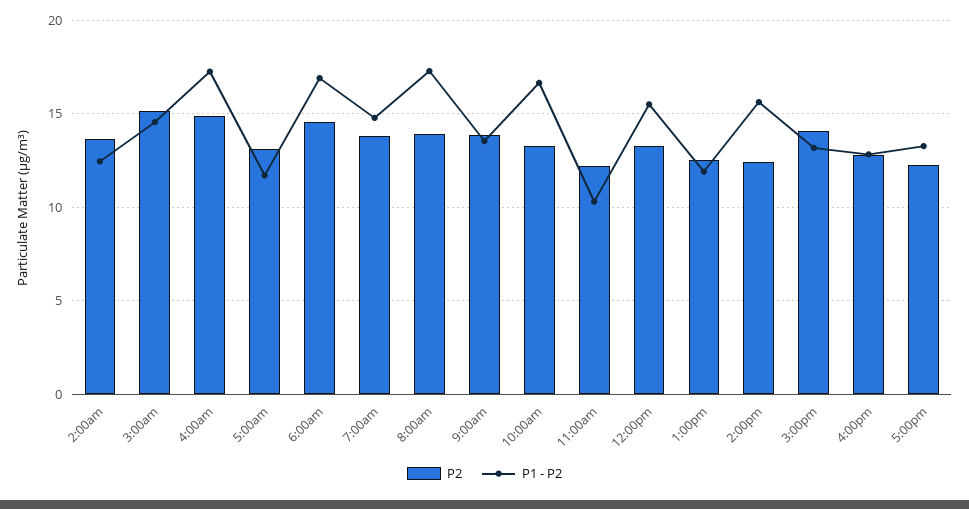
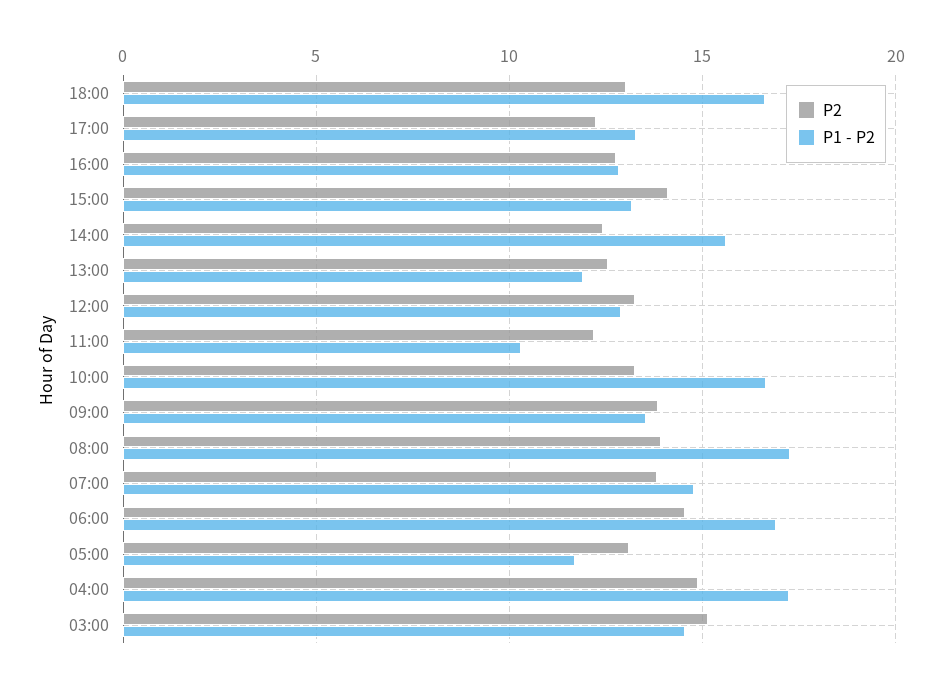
P2, 2:00am: 13.5 -> none
P1 - P2, 2:00am: 12.5 -> none
P1 - P2, 12:00pm: 15.5 -> 13
P2, 18:00: none -> 13
P1 - P2, 18:00: none -> 16.5

